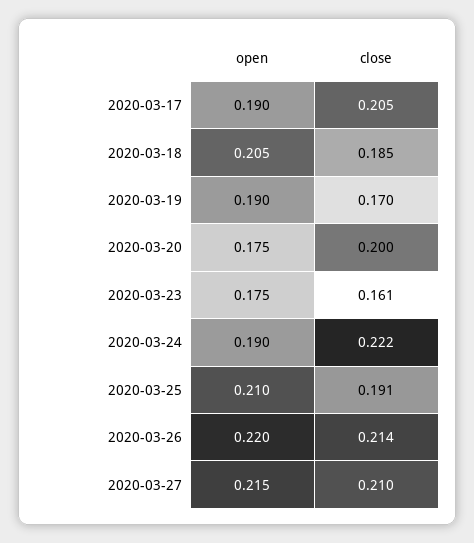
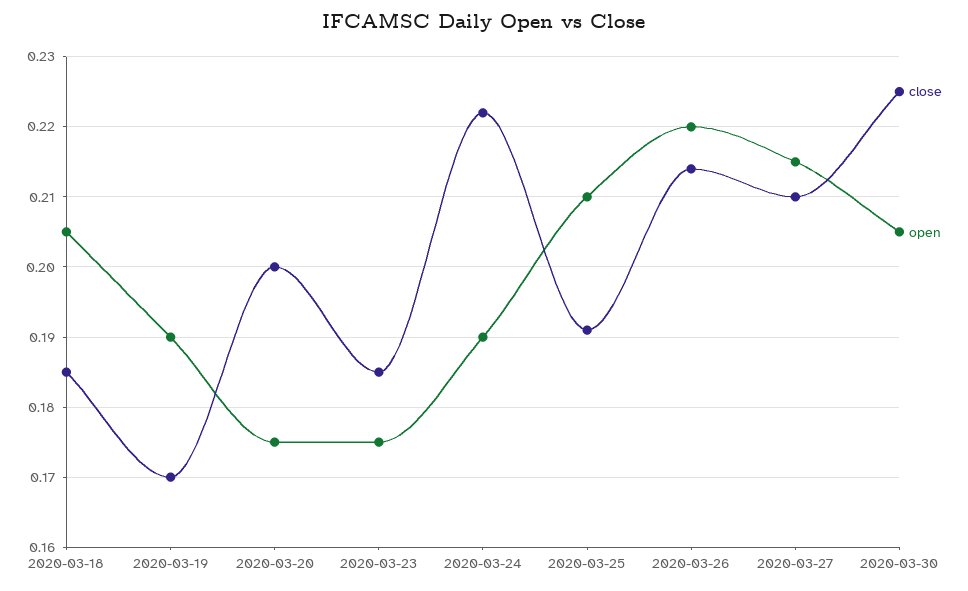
open, 2020-03-17: 0.19 -> none
close, 2020-03-17: 0.205 -> none
close, 2020-03-23: 0.161 -> 0.185
close, 2020-03-30: none -> 0.225
open, 2020-03-30: none -> 0.205

